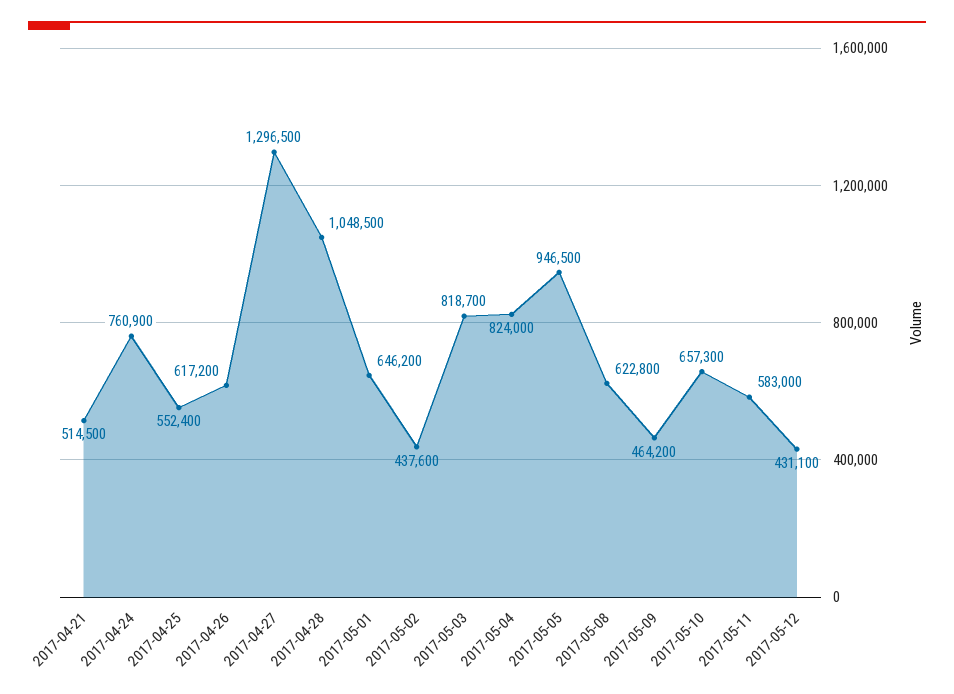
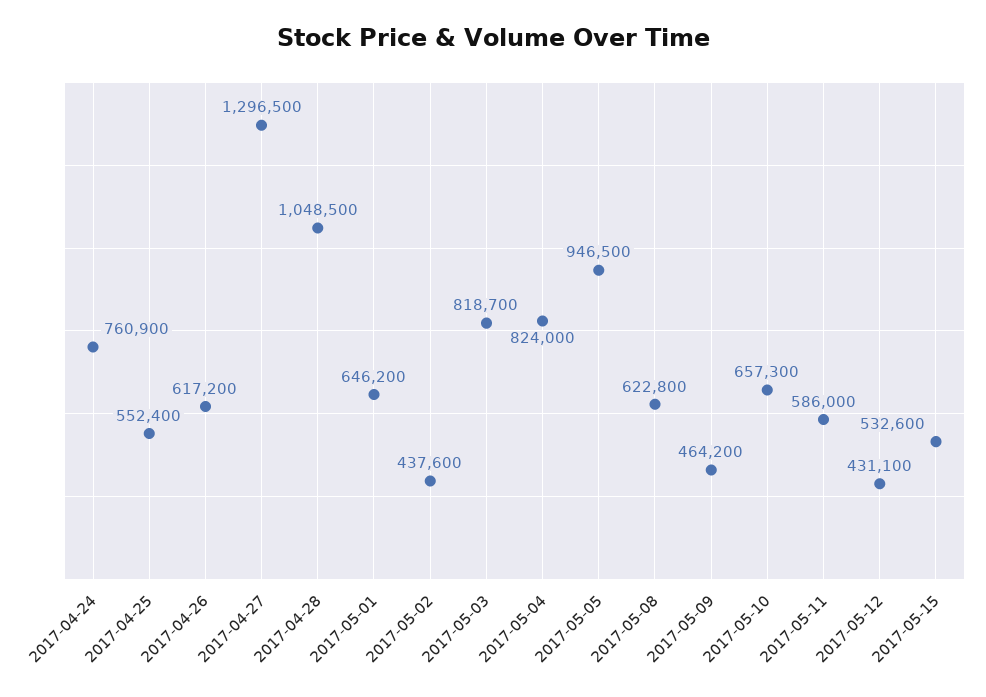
2017-04-21: 514500 -> none
2017-05-11: 583000 -> 586000
2017-05-15: none -> 532600

